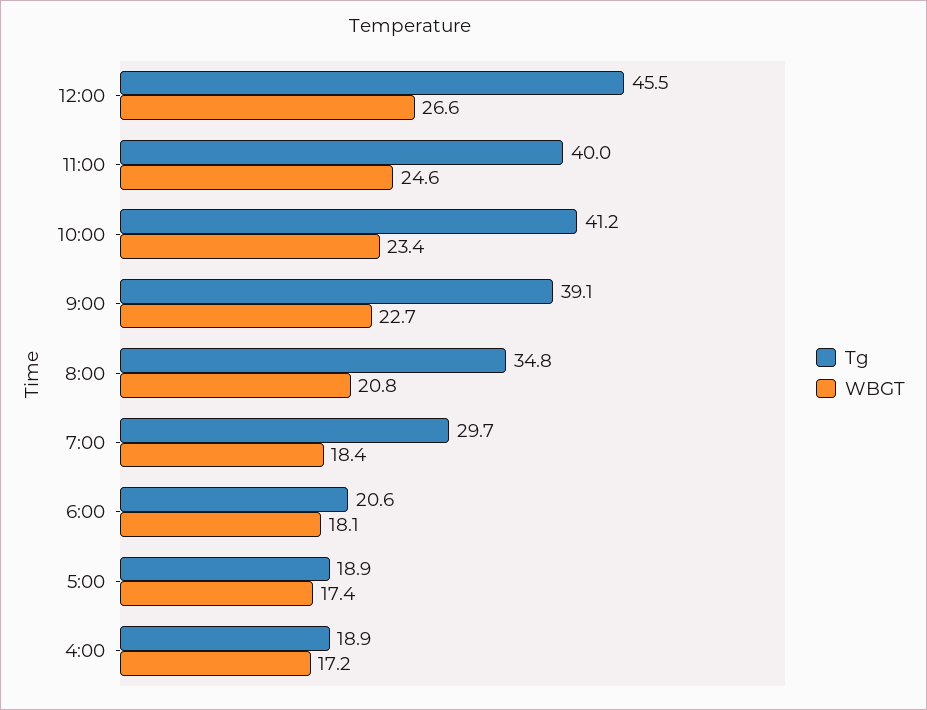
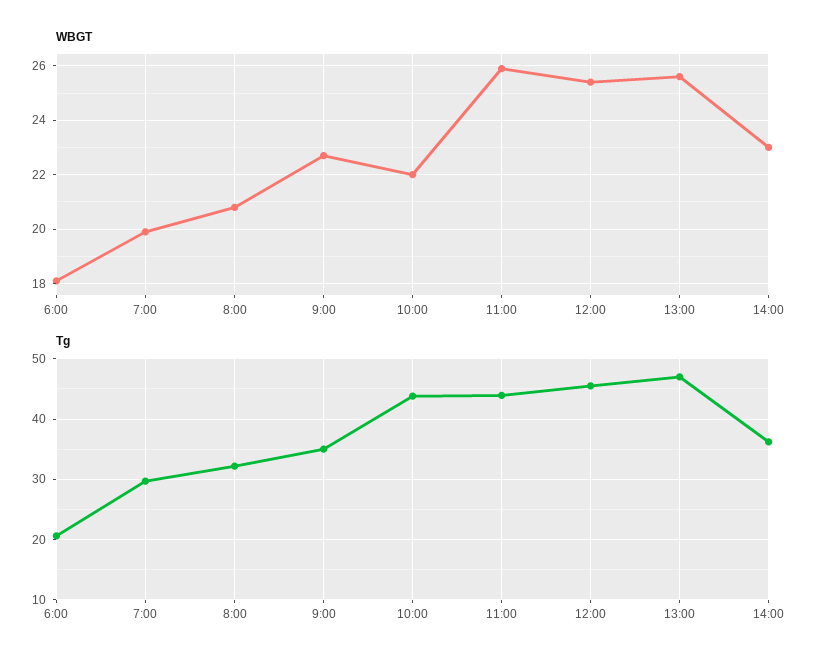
WBGT, 12:00: 26.6 -> 25.5
Tg, 11:00: 40 -> 44
WBGT, 11:00: 24.6 -> 26
Tg, 10:00: 41.2 -> 44
WBGT, 10:00: 23.4 -> 22
Tg, 9:00: 39.1 -> 35
Tg, 8:00: 34.8 -> 32
WBGT, 7:00: 18.4 -> 20
Tg, 5:00: 18.9 -> none
WBGT, 5:00: 17.4 -> none
Tg, 4:00: 18.9 -> none
WBGT, 4:00: 17.2 -> none
WBGT, 13:00: none -> 25.5
WBGT, 14:00: none -> 23
Tg, 13:00: none -> 47
Tg, 14:00: none -> 36

